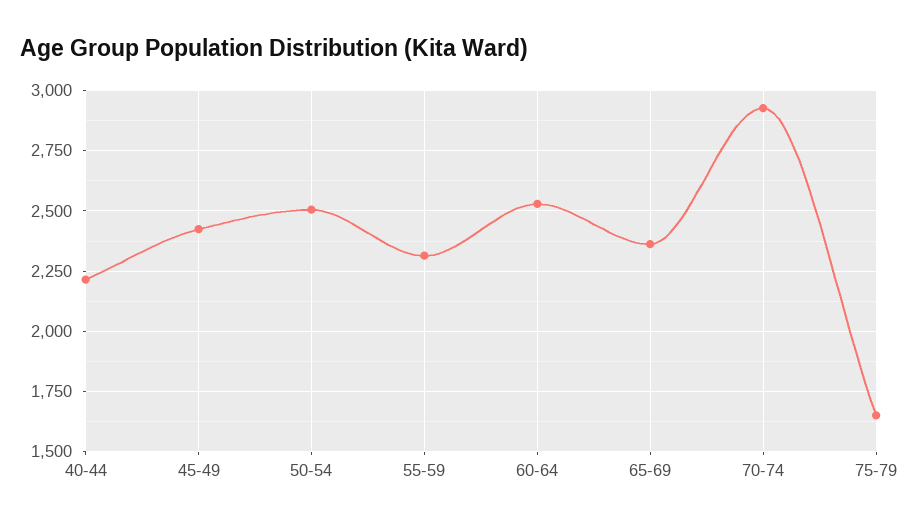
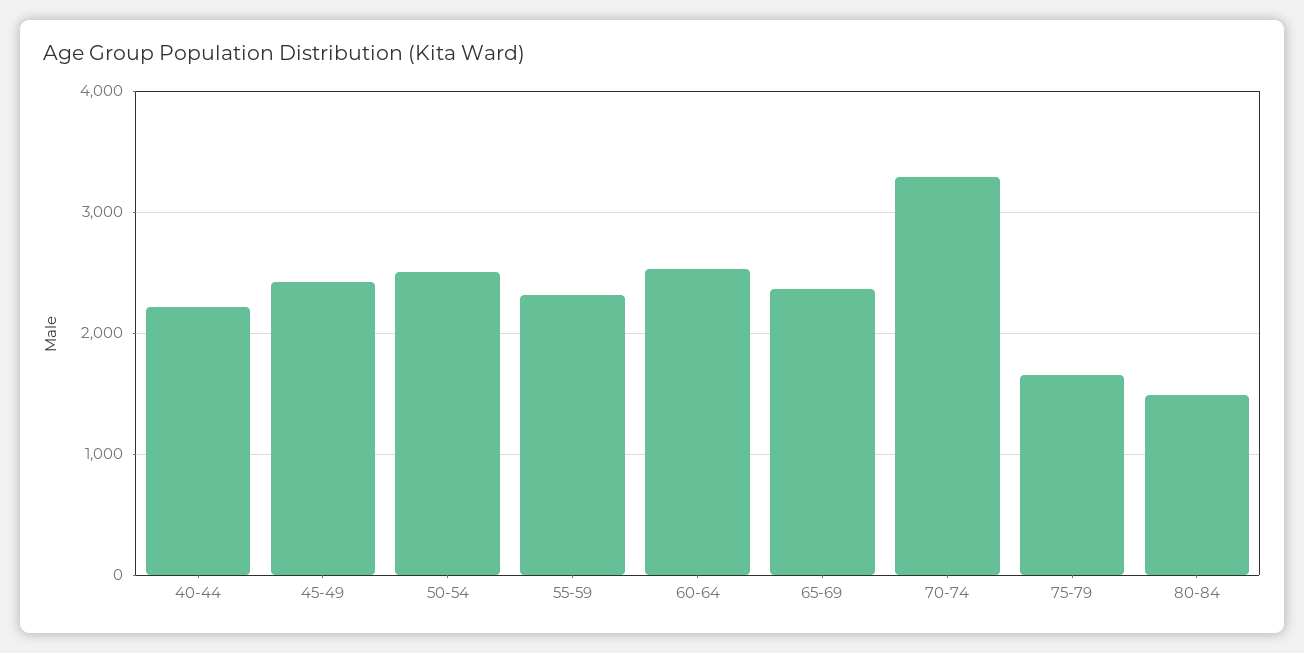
70-74: 2925 -> 3300
80-84: none -> 1500

